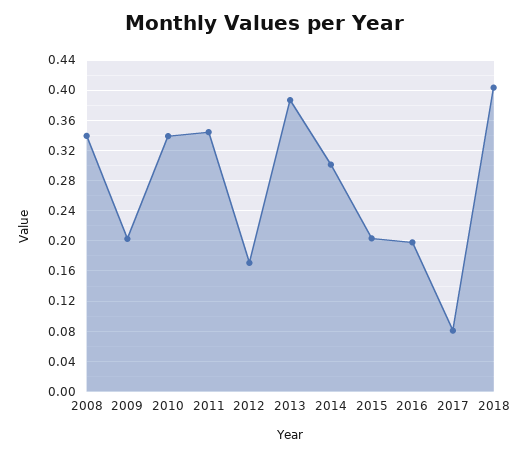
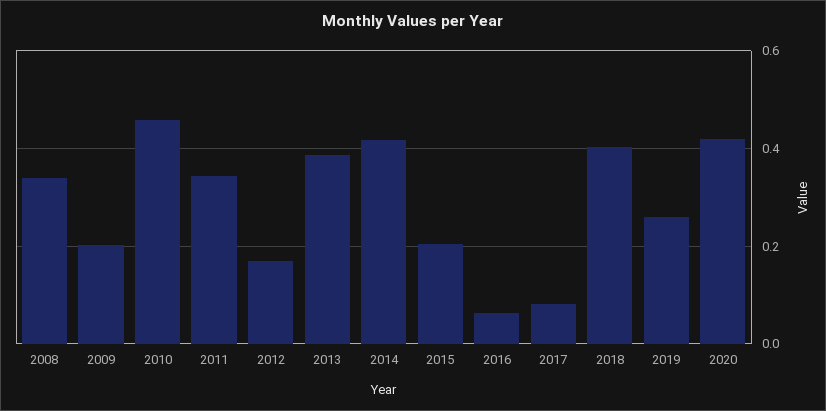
2010: 0.34 -> 0.46
2014: 0.3 -> 0.42
2016: 0.2 -> 0.06
2019: none -> 0.26
2020: none -> 0.42

